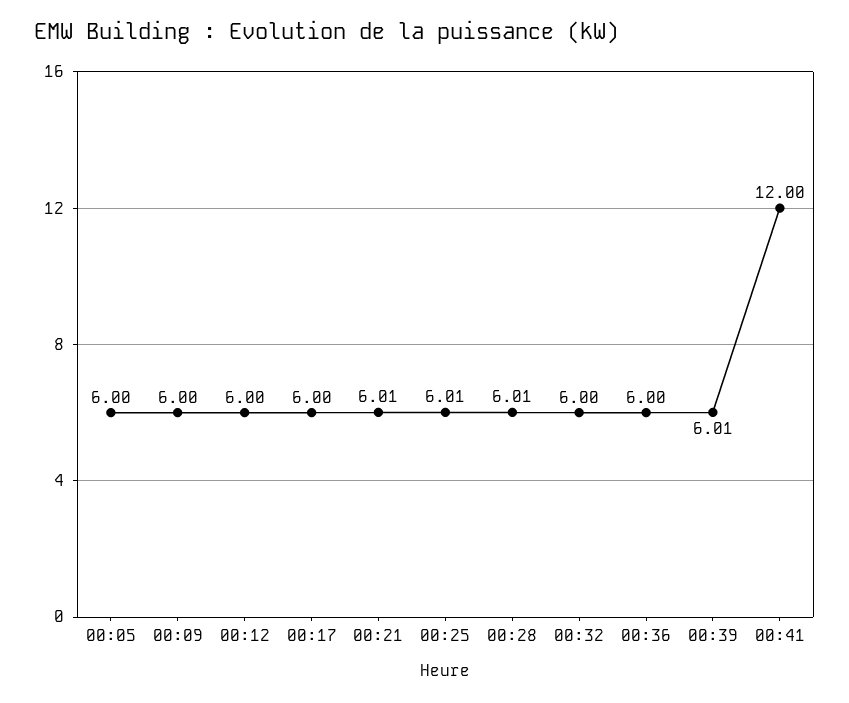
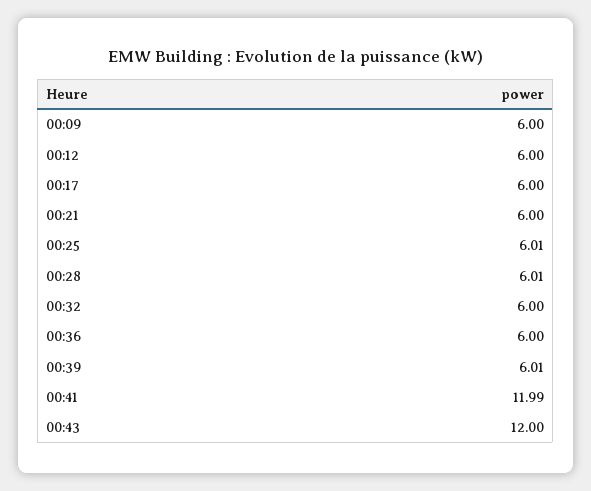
00:05: 6 -> none
00:21: 6.01 -> 6
00:41: 12 -> 11.99
00:43: none -> 12

